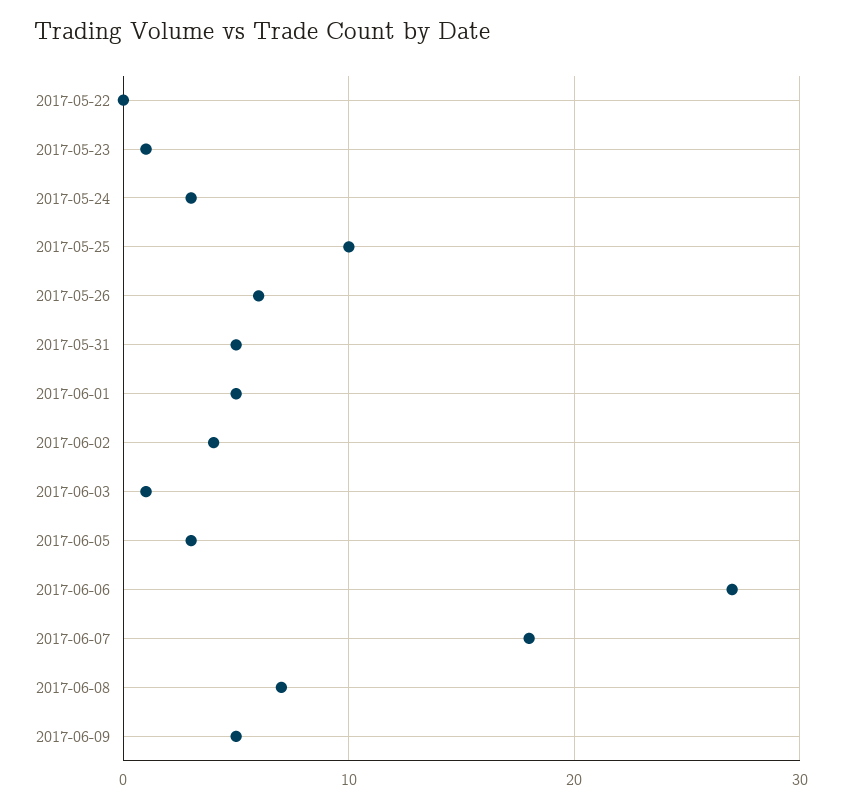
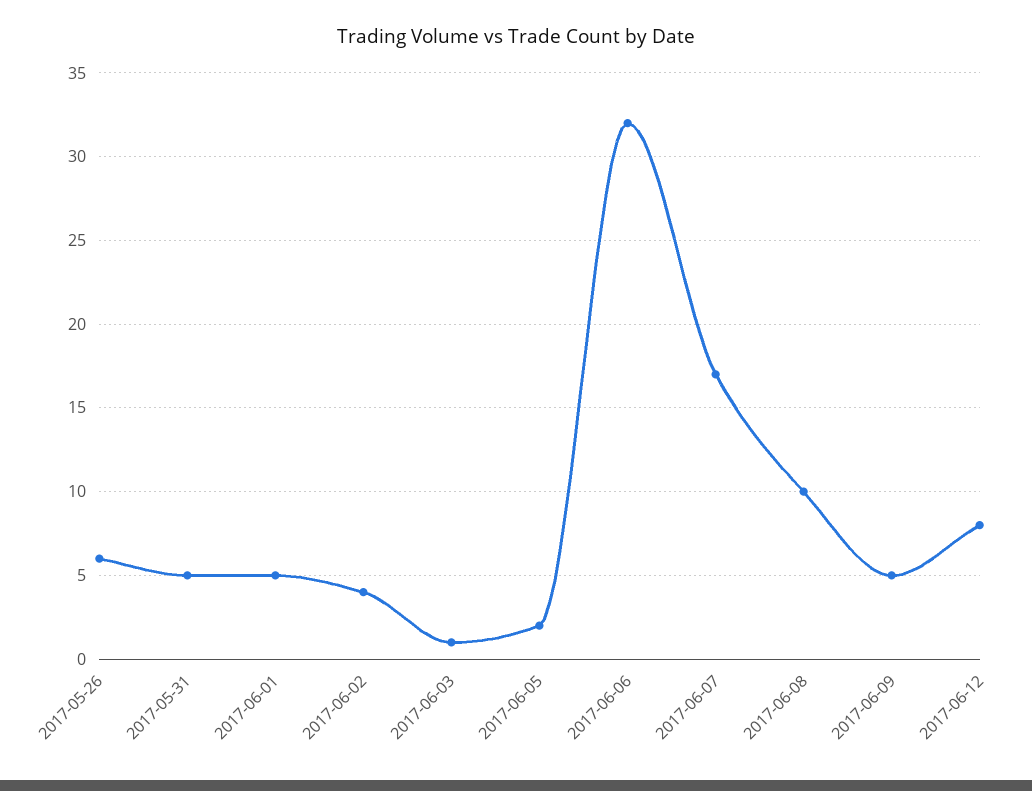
2017-05-22: 0 -> none
2017-05-23: 1 -> none
2017-05-24: 3 -> none
2017-05-25: 10 -> none
2017-06-05: 3 -> 2
2017-06-06: 27 -> 32
2017-06-07: 18 -> 17
2017-06-08: 7 -> 10
2017-06-12: none -> 8

